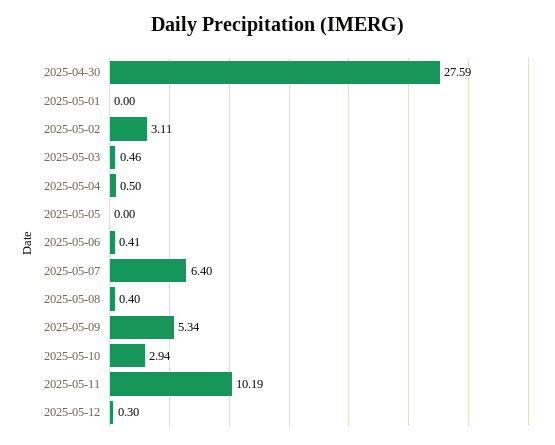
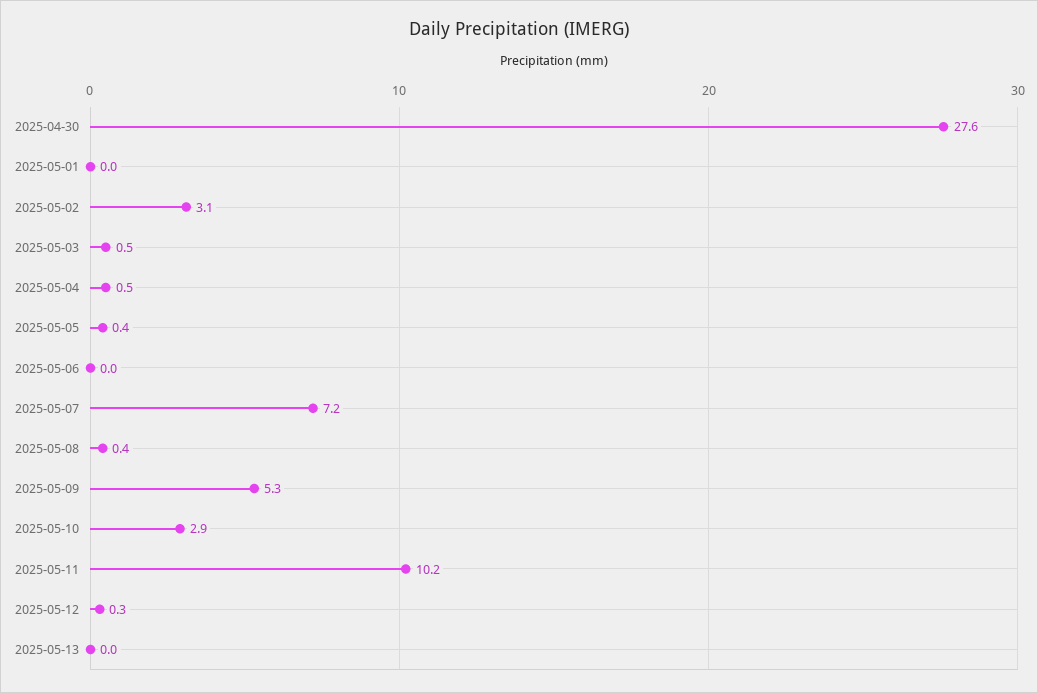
2025-05-05: 0 -> 0.4
2025-05-06: 0.41 -> 0
2025-05-07: 6.4 -> 7.2
2025-05-13: none -> 0

